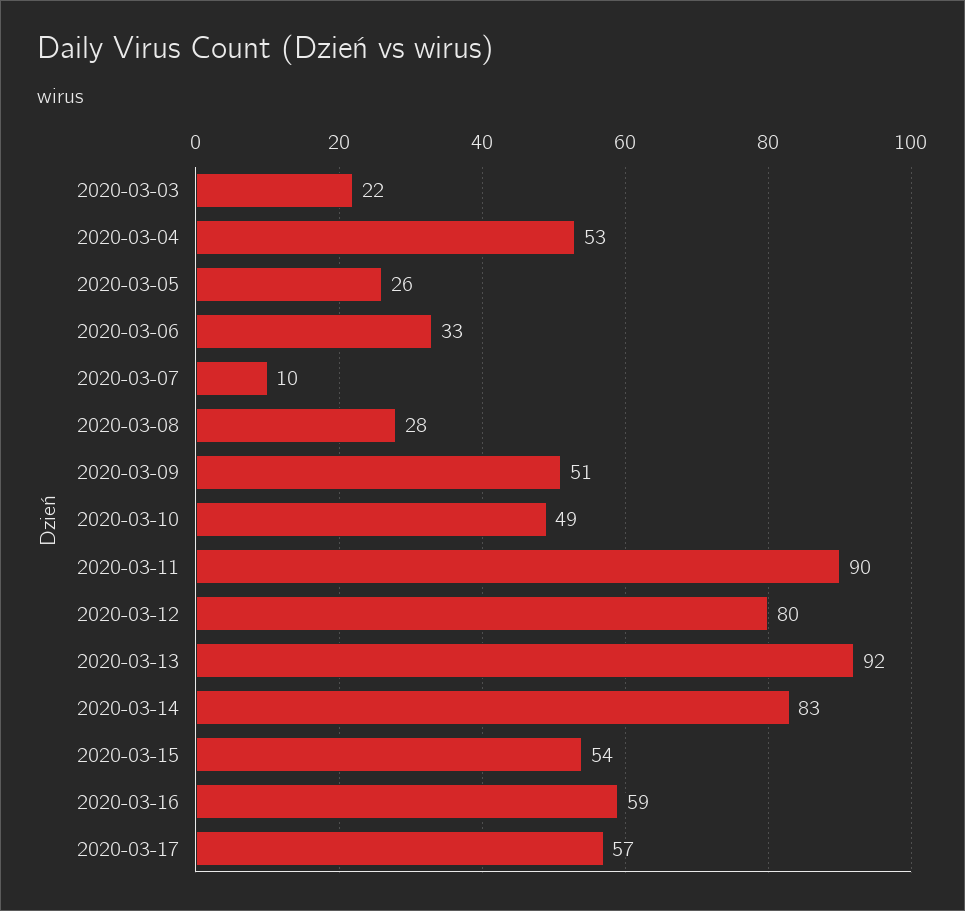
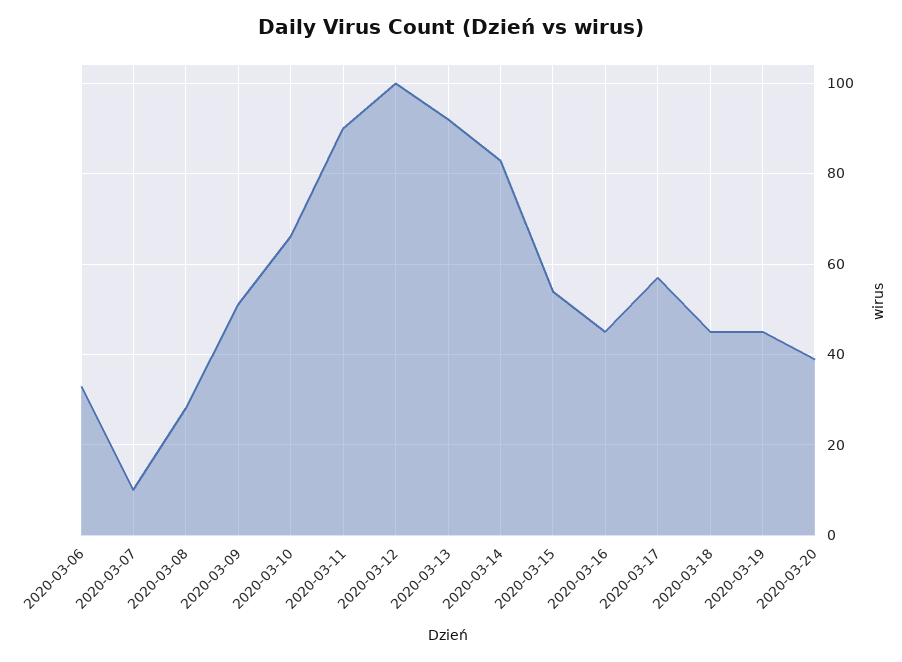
2020-03-03: 22 -> none
2020-03-04: 53 -> none
2020-03-05: 26 -> none
2020-03-10: 49 -> 65
2020-03-12: 80 -> 100
2020-03-16: 59 -> 45
2020-03-18: none -> 45
2020-03-19: none -> 45
2020-03-20: none -> 40

